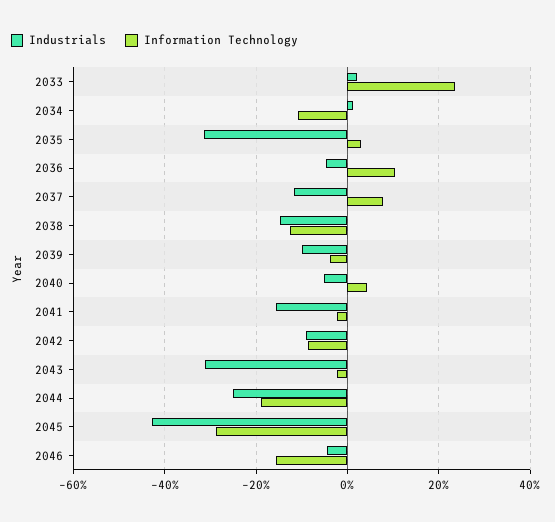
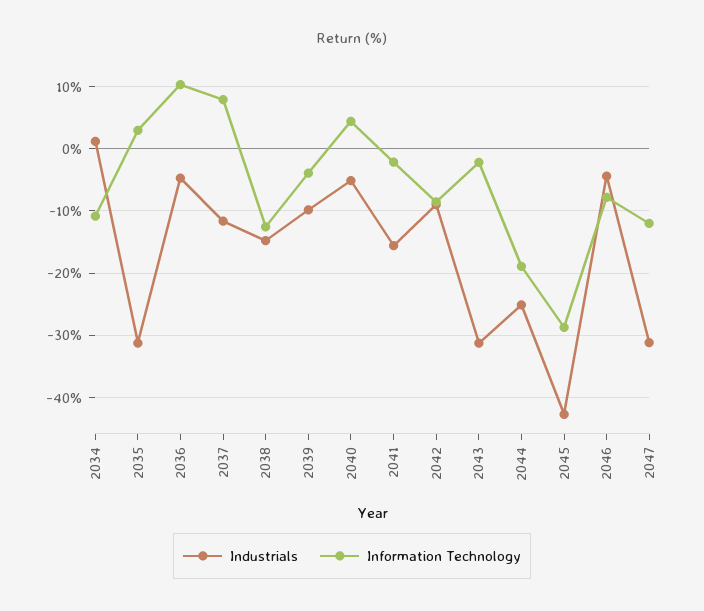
Industrials, 2033: 2 -> none
Information Technology, 2033: 24 -> none
Information Technology, 2046: -16 -> -8
Industrials, 2047: none -> -31
Information Technology, 2047: none -> -12

